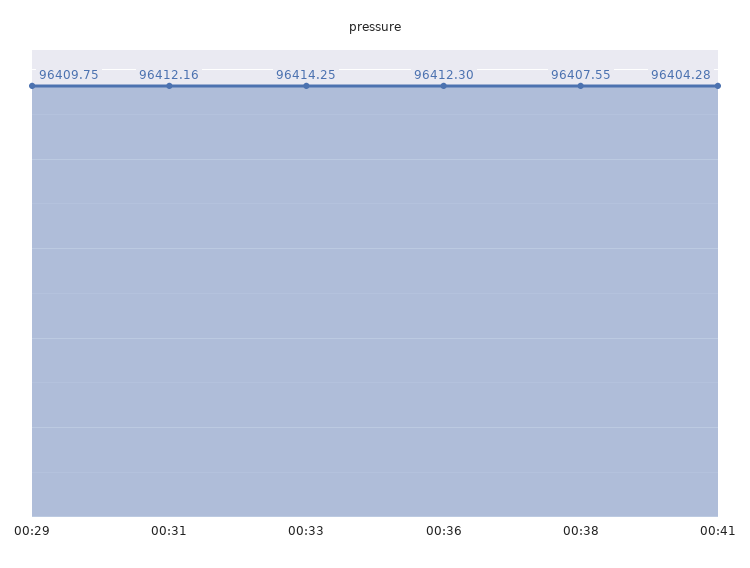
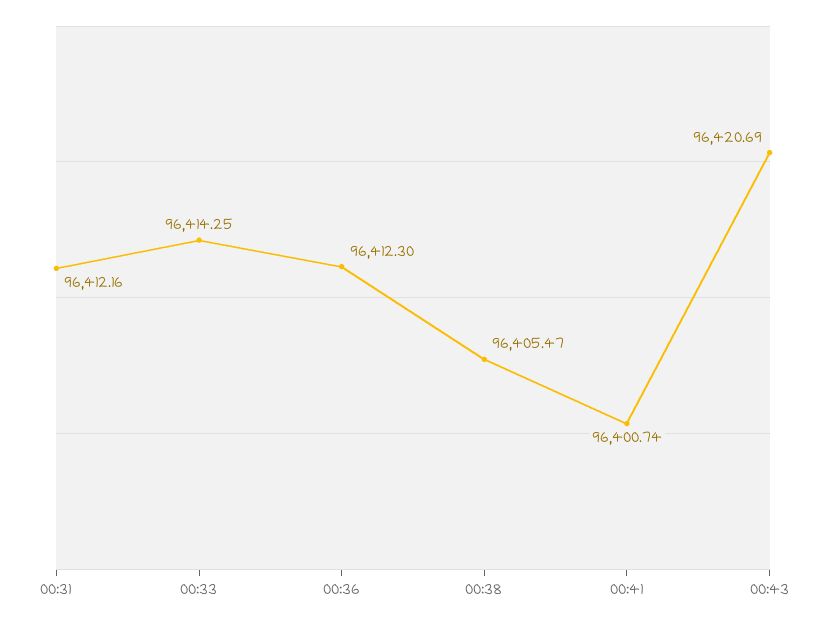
00:29: 96409.75 -> none
00:38: 96407.55 -> 96405.47
00:41: 96404.28 -> 96400.74
00:43: none -> 96420.69

